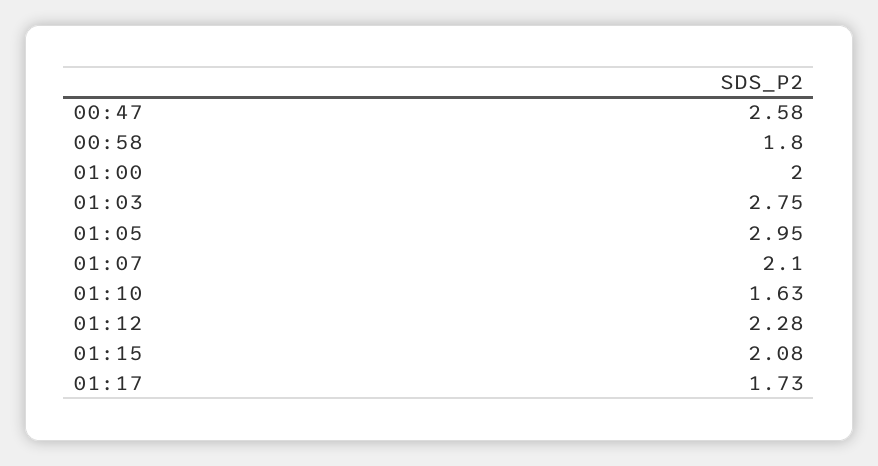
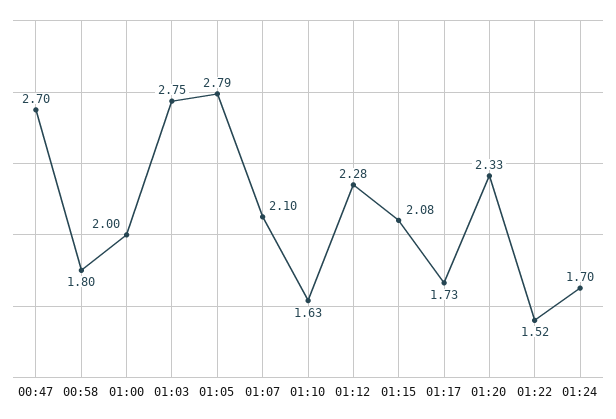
00:47: 2.58 -> 2.7
01:05: 2.95 -> 2.79
01:20: none -> 2.33
01:22: none -> 1.52
01:24: none -> 1.7

